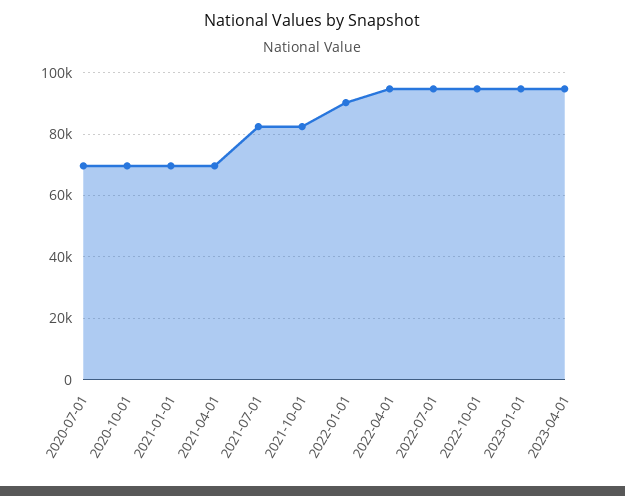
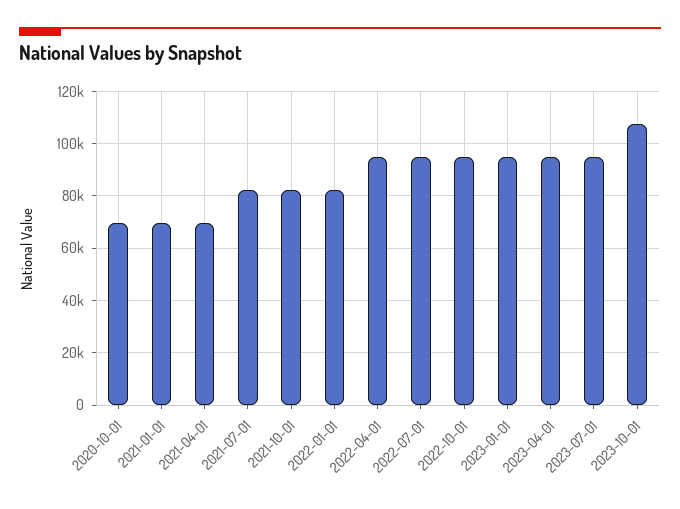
2020-07-01: 70000 -> none
2022-01-01: 90000 -> 82500
2023-07-01: none -> 95000
2023-10-01: none -> 107500

